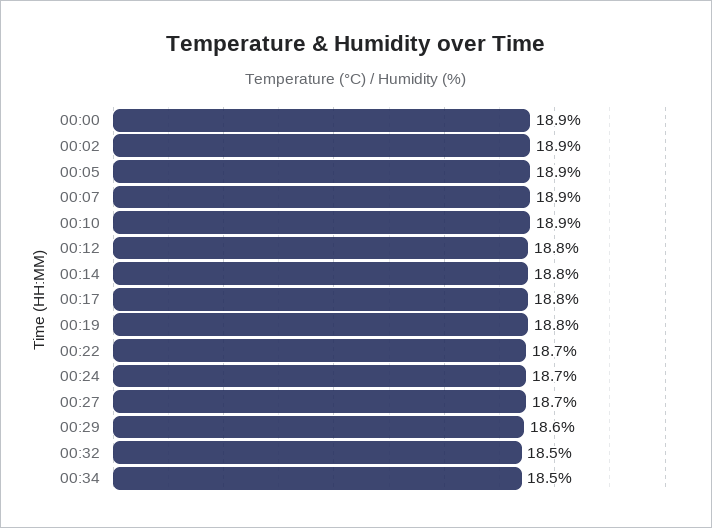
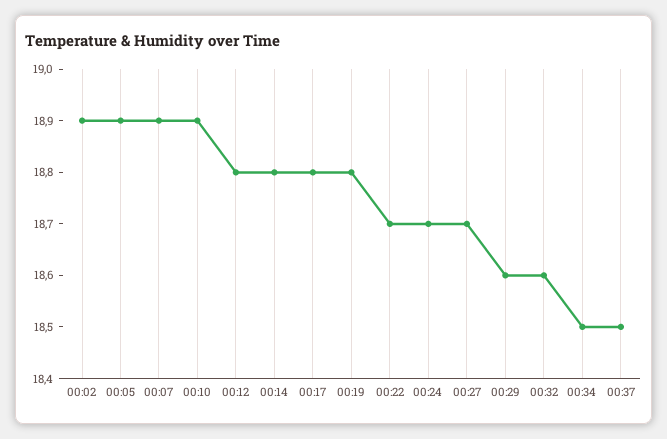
00:00: 18.9 -> none
00:32: 18.5 -> 18.6
00:37: none -> 18.5

